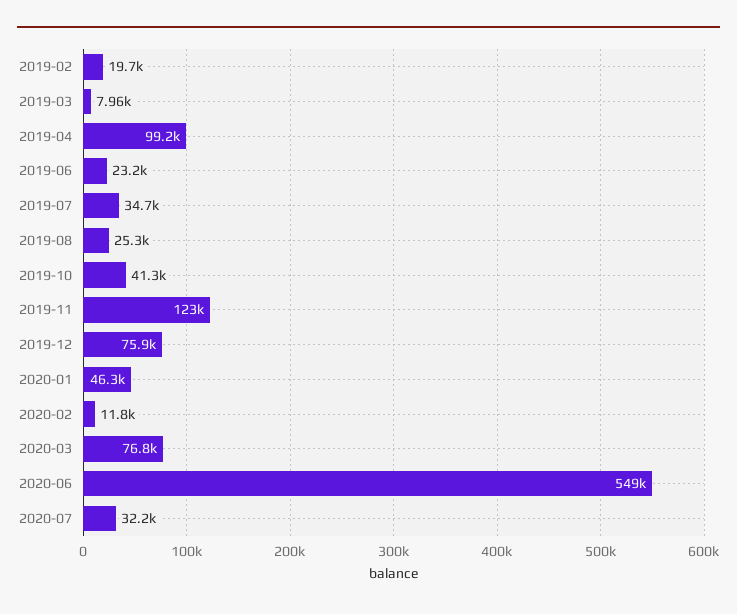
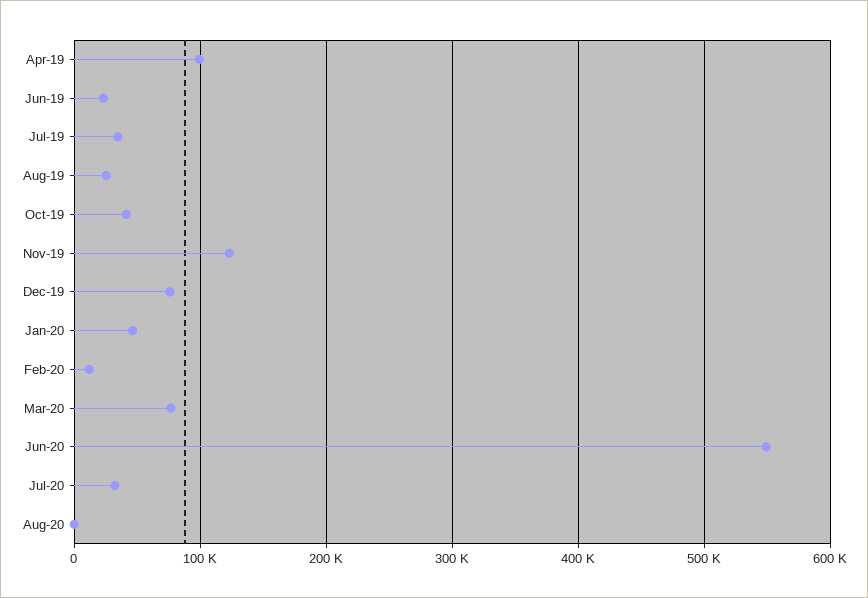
2019-02: 19700 -> none
2019-03: 7960 -> none
Aug-20: none -> 0

